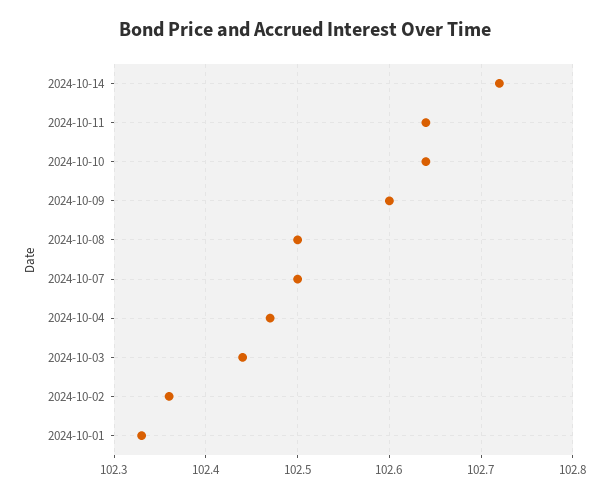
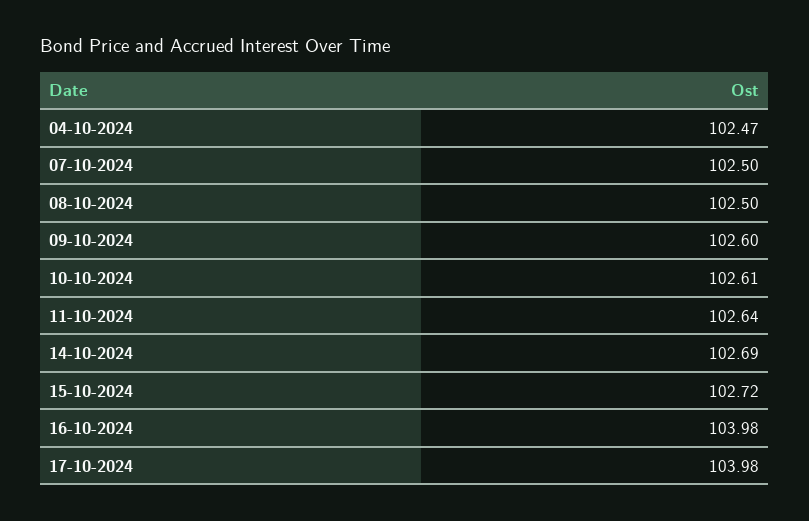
2024-10-14: 102.72 -> 102.69
2024-10-10: 102.64 -> 102.61
2024-10-03: 102.44 -> none
2024-10-02: 102.36 -> none
2024-10-01: 102.33 -> none
15-10-2024: none -> 102.72
16-10-2024: none -> 103.98
17-10-2024: none -> 103.98

